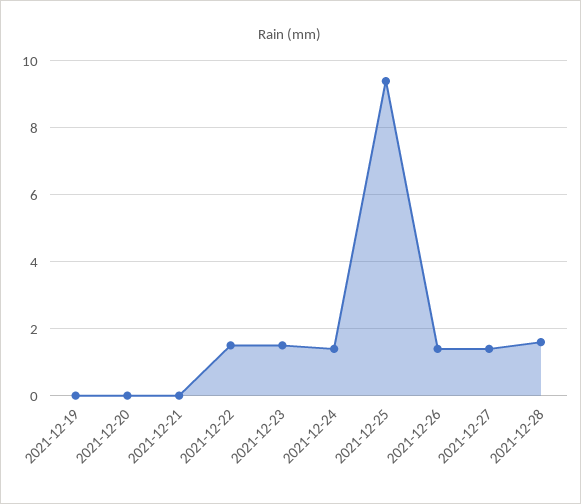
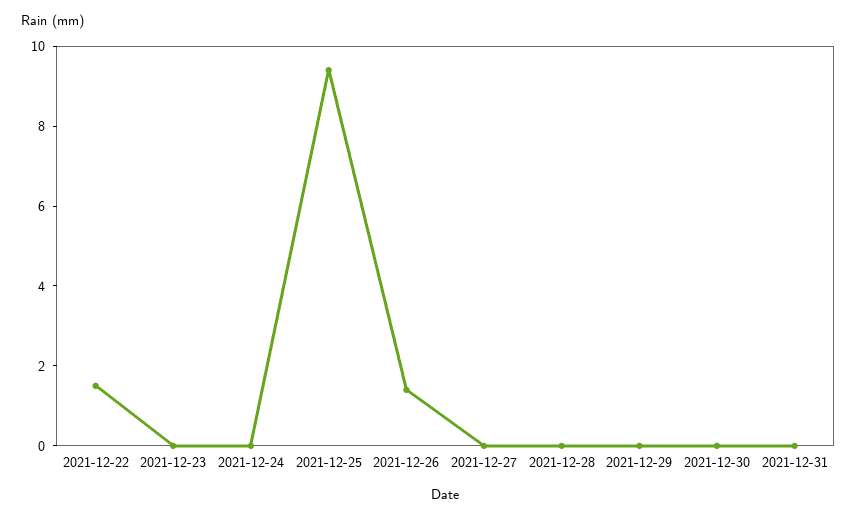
2021-12-19: 0 -> none
2021-12-20: 0 -> none
2021-12-21: 0 -> none
2021-12-23: 1.5 -> 0
2021-12-24: 1.5 -> 0
2021-12-27: 1.5 -> 0
2021-12-28: 1.5 -> 0
2021-12-29: none -> 0
2021-12-30: none -> 0
2021-12-31: none -> 0

